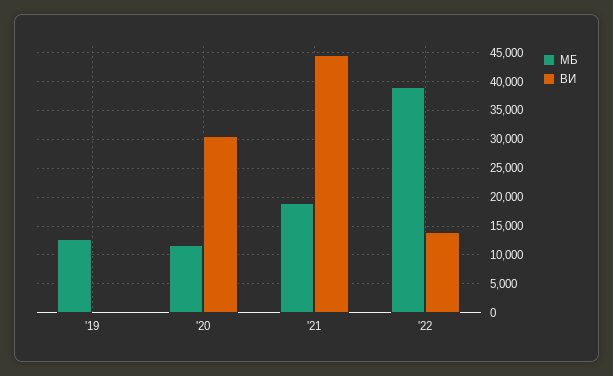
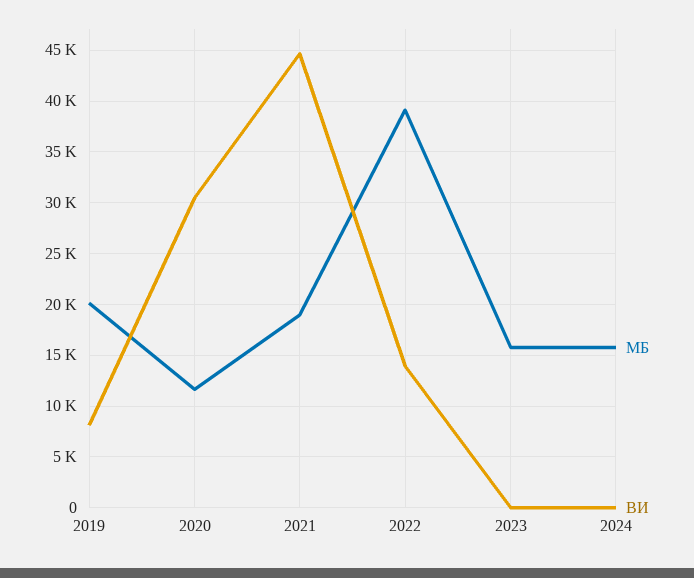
МБ, '19: 12500 -> 20000
ВИ, '19: 0 -> 8000
МБ, 2023: none -> 16000
ВИ, 2023: none -> 0
МБ, 2024: none -> 16000
ВИ, 2024: none -> 0

